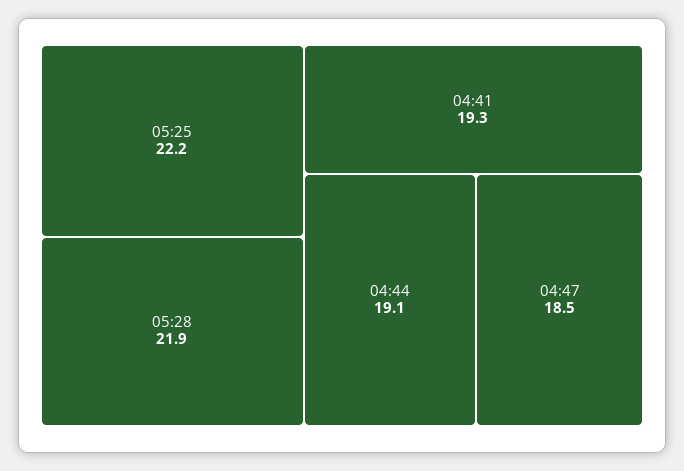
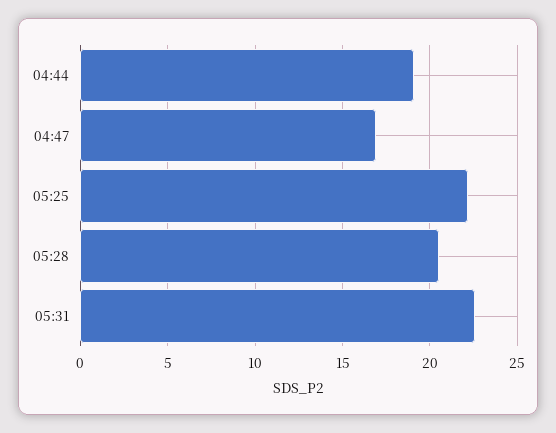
05:28: 21.9 -> 20.5
04:41: 19.3 -> none
04:47: 18.5 -> 17
05:31: none -> 22.5

